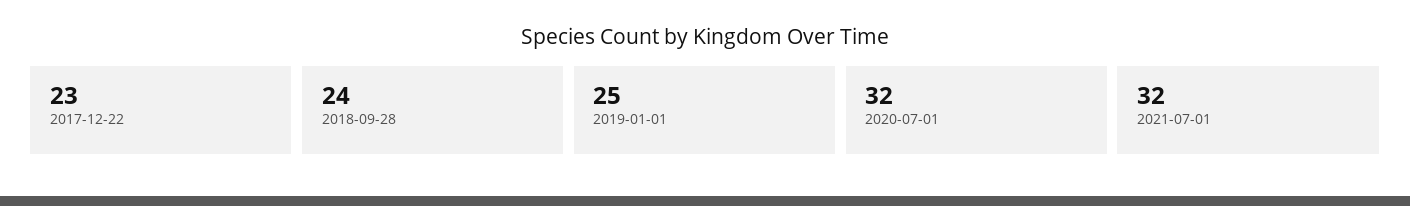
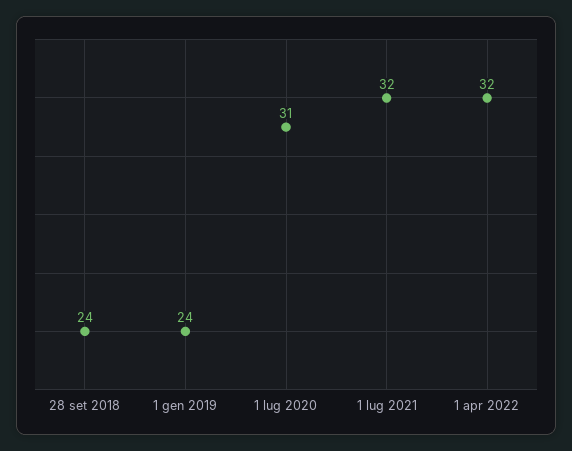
2017-12-22: 23 -> none
2019-01-01: 25 -> 24
2020-07-01: 32 -> 31
1 apr 2022: none -> 32

